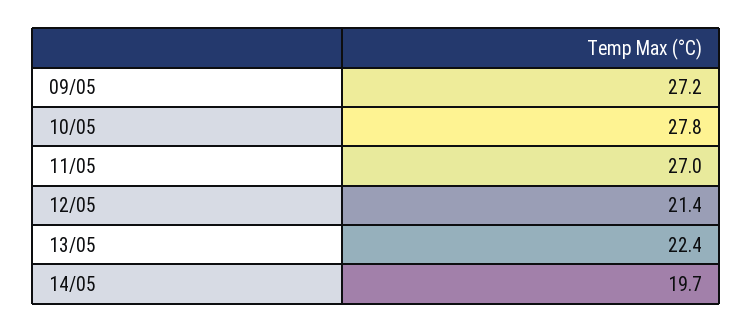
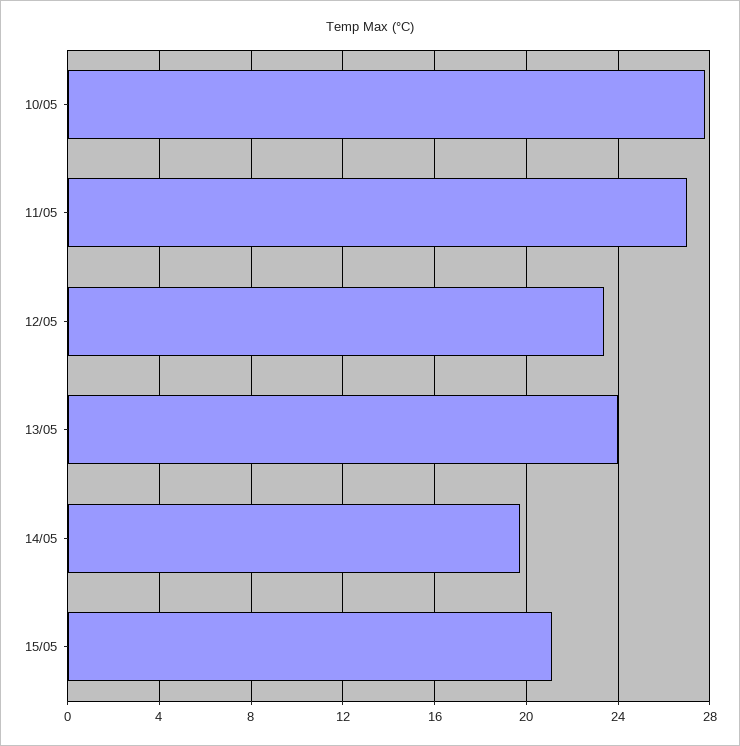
09/05: 27.2 -> none
12/05: 21.4 -> 23.5
13/05: 22.4 -> 24
15/05: none -> 21

